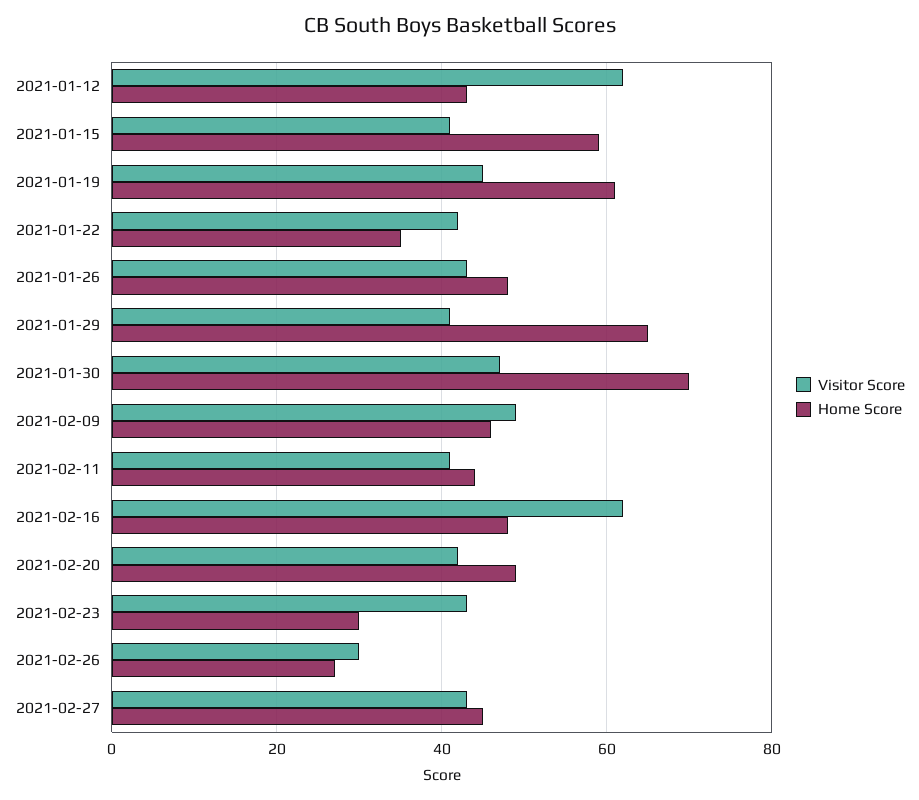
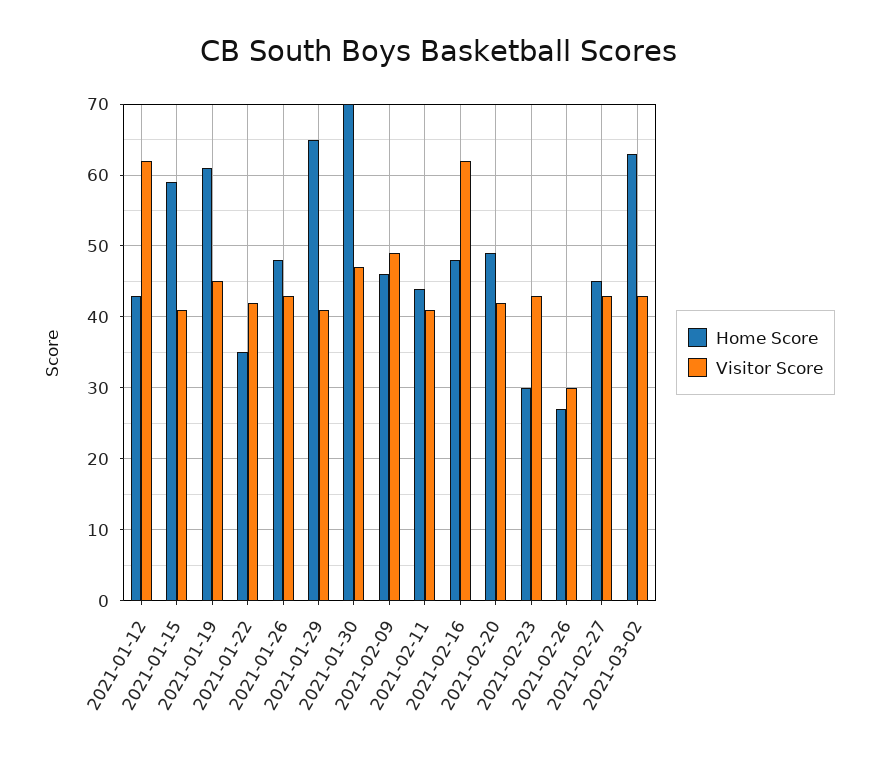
Home Score, 2021-03-02: none -> 63
Visitor Score, 2021-03-02: none -> 43

